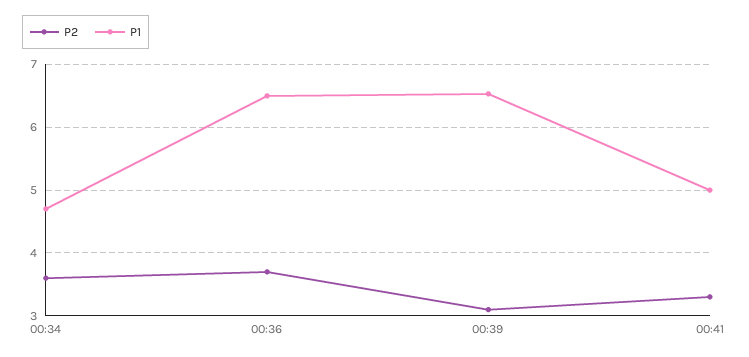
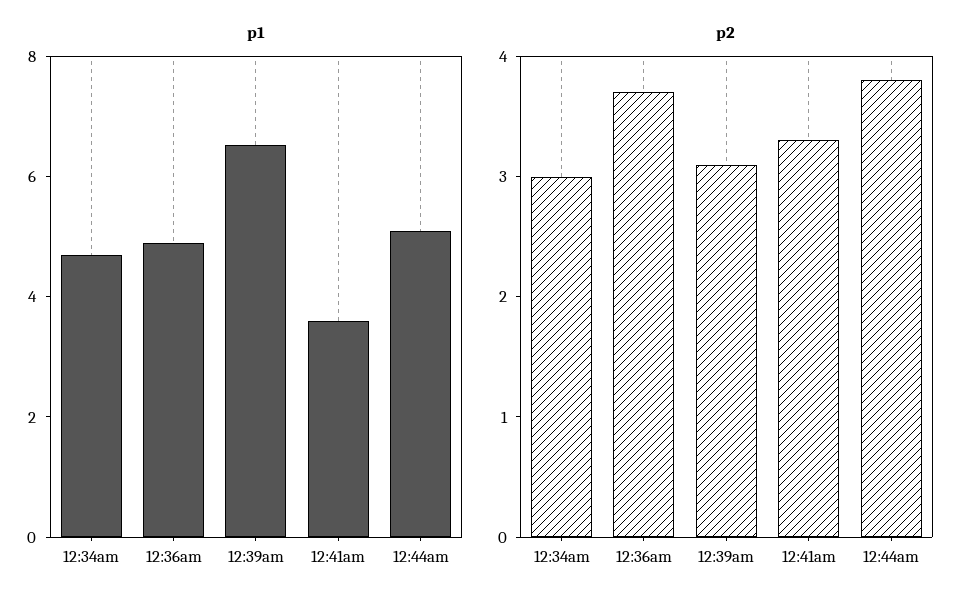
P2, 00:34: 3.6 -> 3
P1, 00:36: 6.5 -> 5
P1, 00:41: 5 -> 3.5
P1, 12:44am: none -> 5
P2, 12:44am: none -> 3.8

